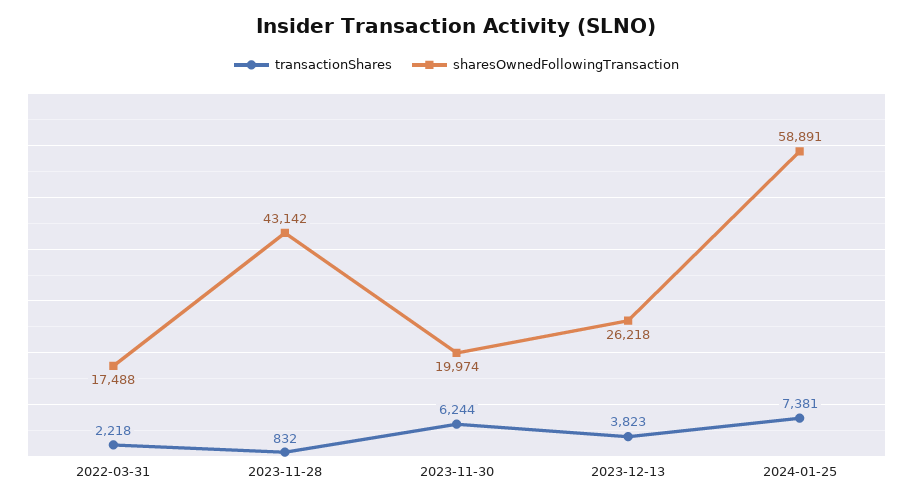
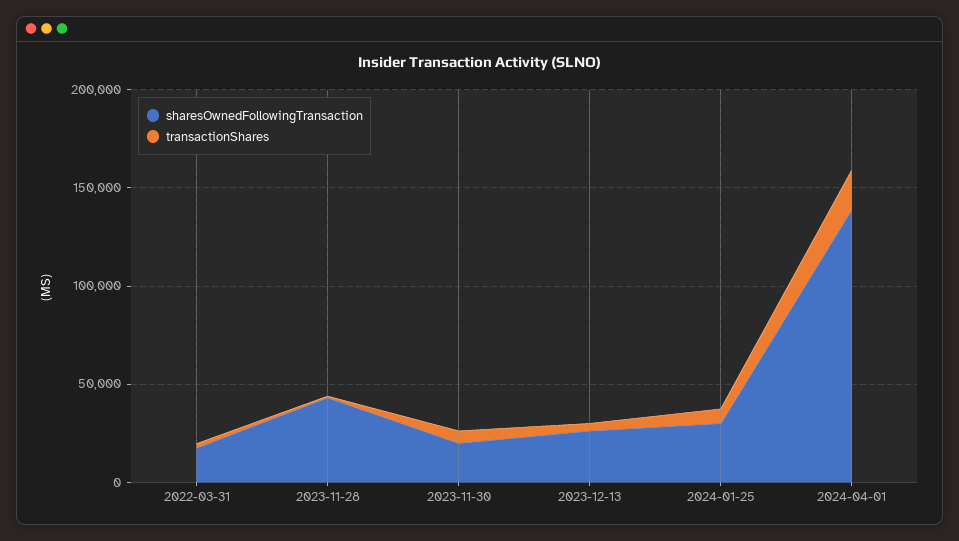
sharesOwnedFollowingTransaction, 2024-01-25: 58891 -> 30000
sharesOwnedFollowingTransaction, 2024-04-01: none -> 140000
transactionShares, 2024-04-01: none -> 20000

